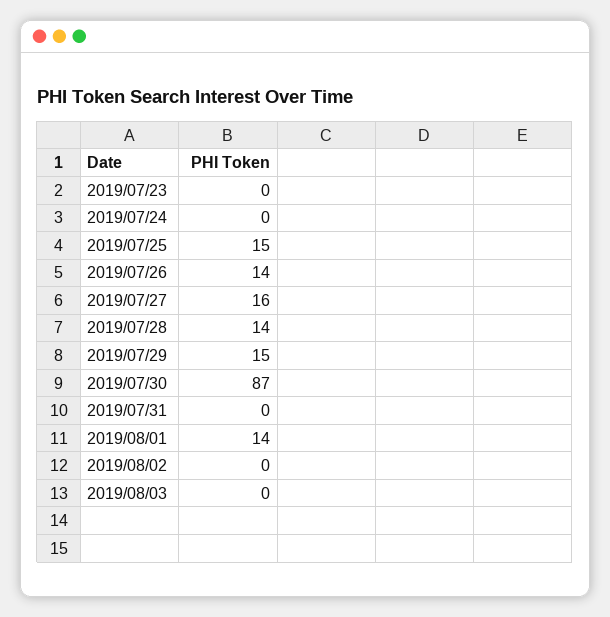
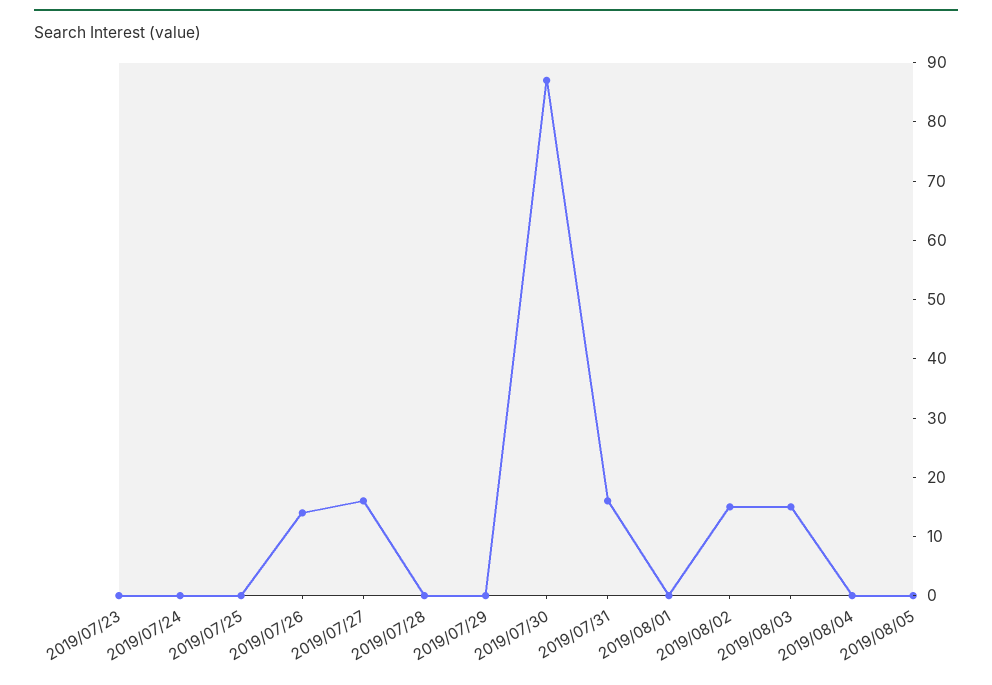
2019/07/25: 15 -> 0
2019/07/28: 14 -> 0
2019/07/29: 15 -> 0
2019/07/31: 0 -> 15
2019/08/01: 14 -> 0
2019/08/02: 0 -> 15
2019/08/03: 0 -> 15
2019/08/04: none -> 0
2019/08/05: none -> 0

